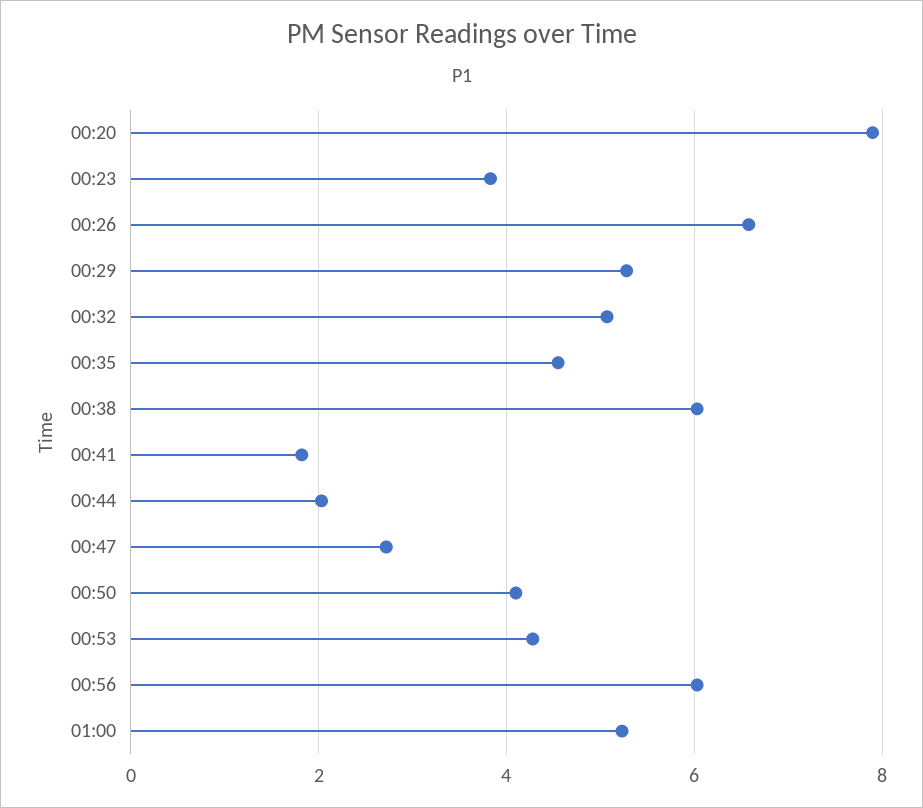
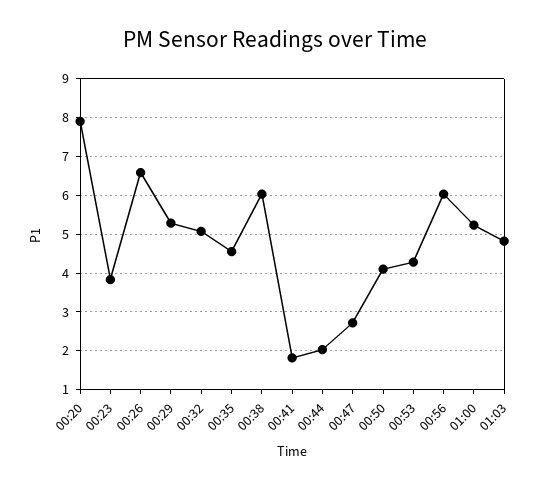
01:03: none -> 4.8

